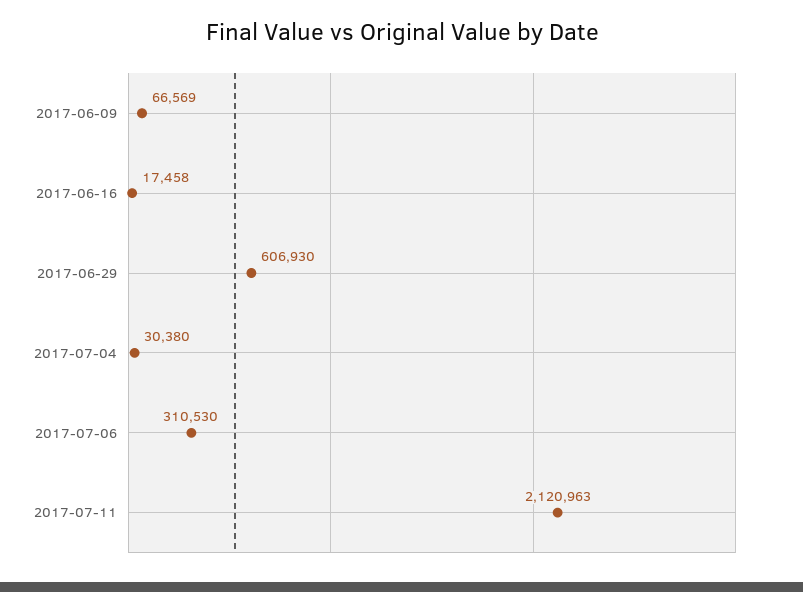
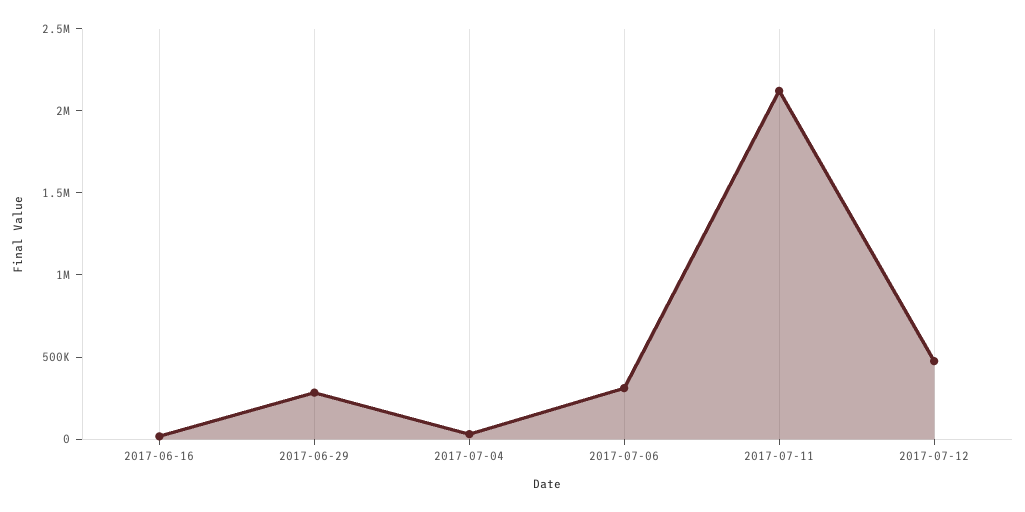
2017-06-09: 66569 -> none
2017-06-29: 606930 -> 300000
2017-07-12: none -> 500000

